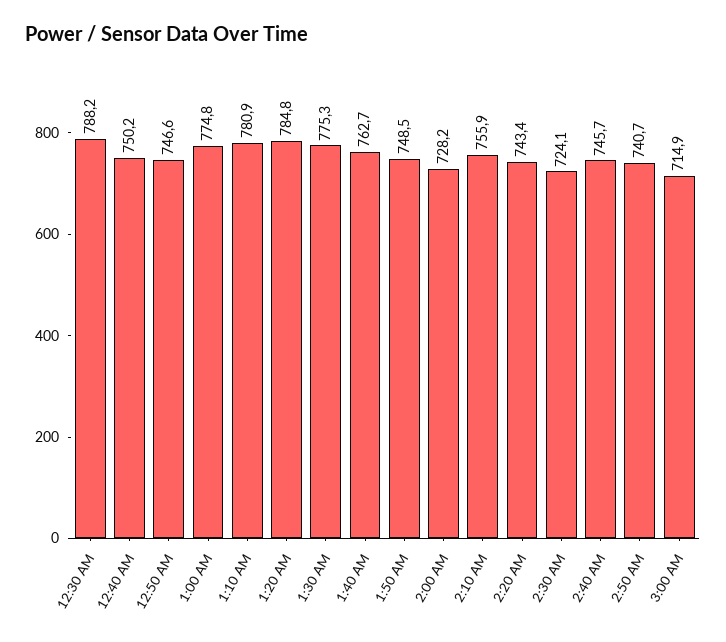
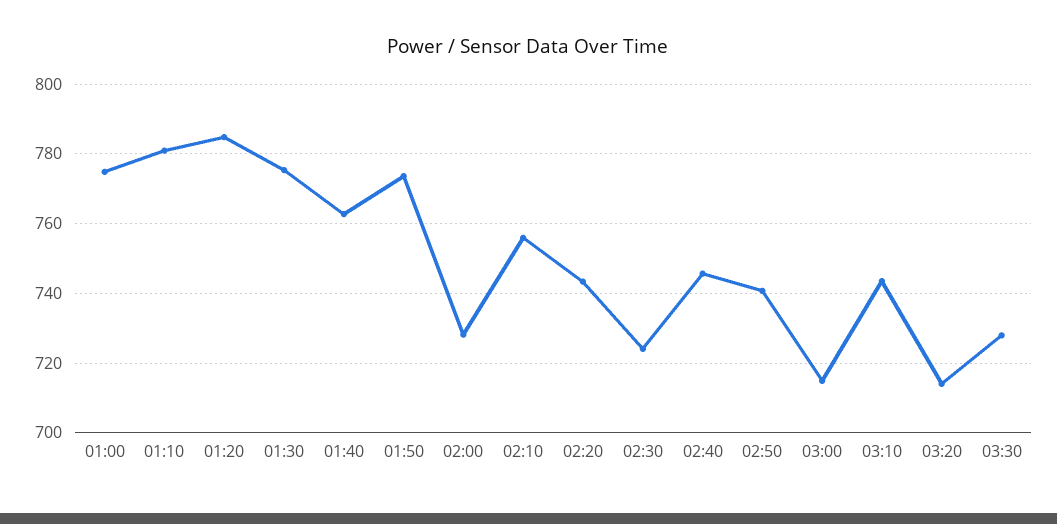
12:30 AM: 788.2 -> none
12:40 AM: 750.2 -> none
12:50 AM: 746.6 -> none
1:50 AM: 748.5 -> 774
03:10: none -> 744
03:20: none -> 714
03:30: none -> 728

